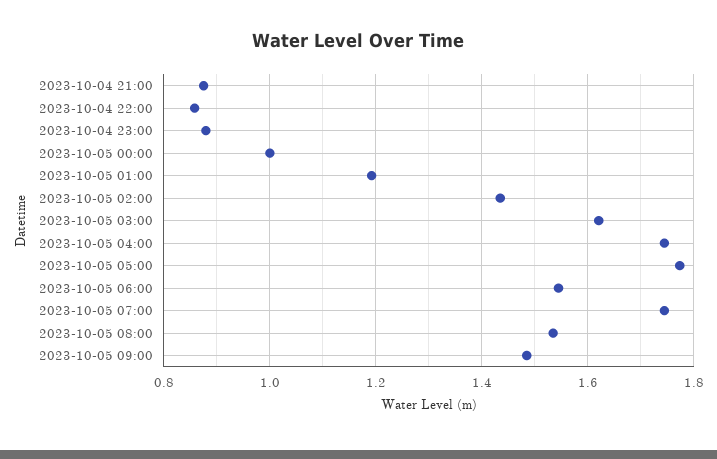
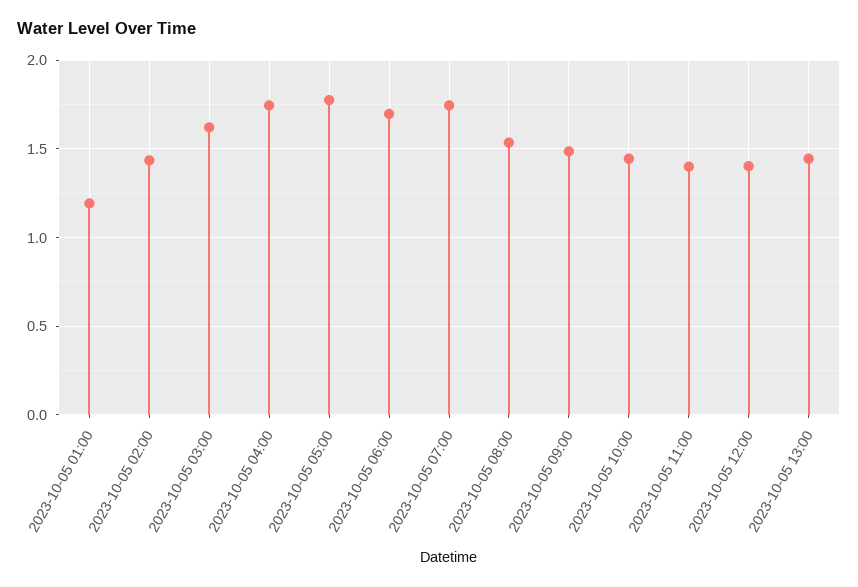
2023-10-04 21:00: 0.88 -> none
2023-10-04 22:00: 0.86 -> none
2023-10-04 23:00: 0.88 -> none
2023-10-05 00:00: 1 -> none
2023-10-05 06:00: 1.54 -> 1.7
2023-10-05 10:00: none -> 1.45
2023-10-05 11:00: none -> 1.4
2023-10-05 12:00: none -> 1.4
2023-10-05 13:00: none -> 1.45

